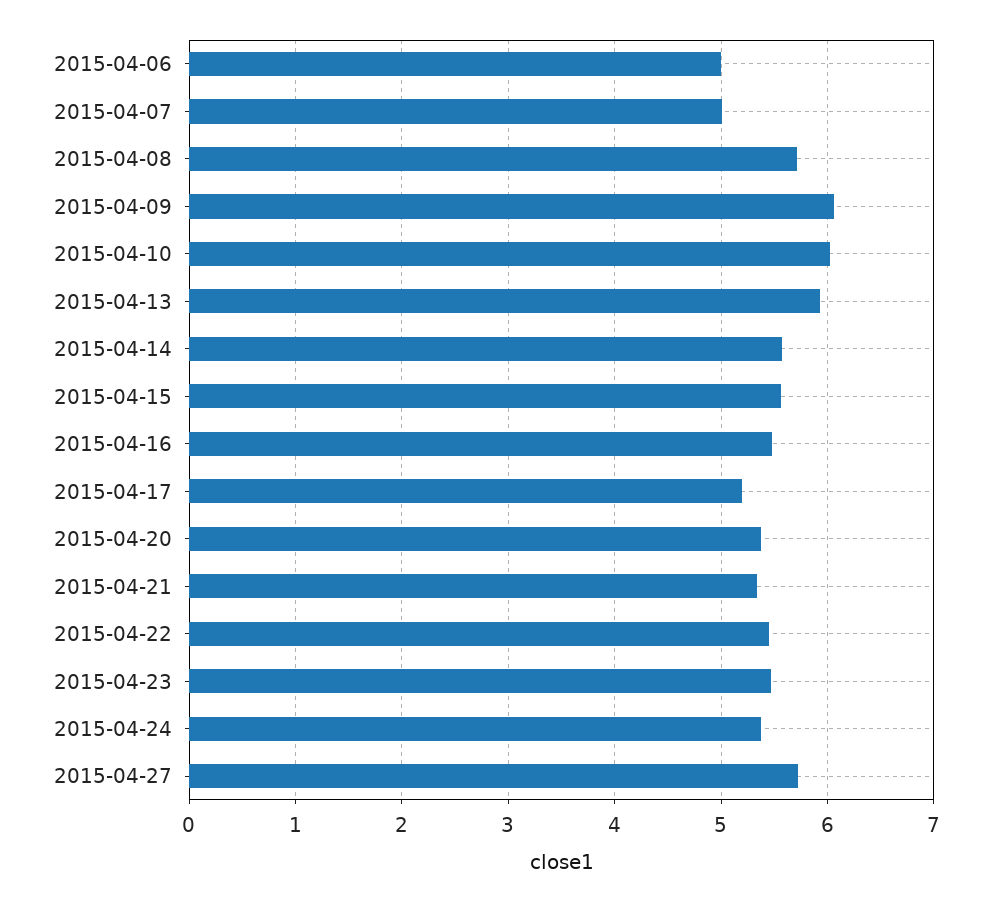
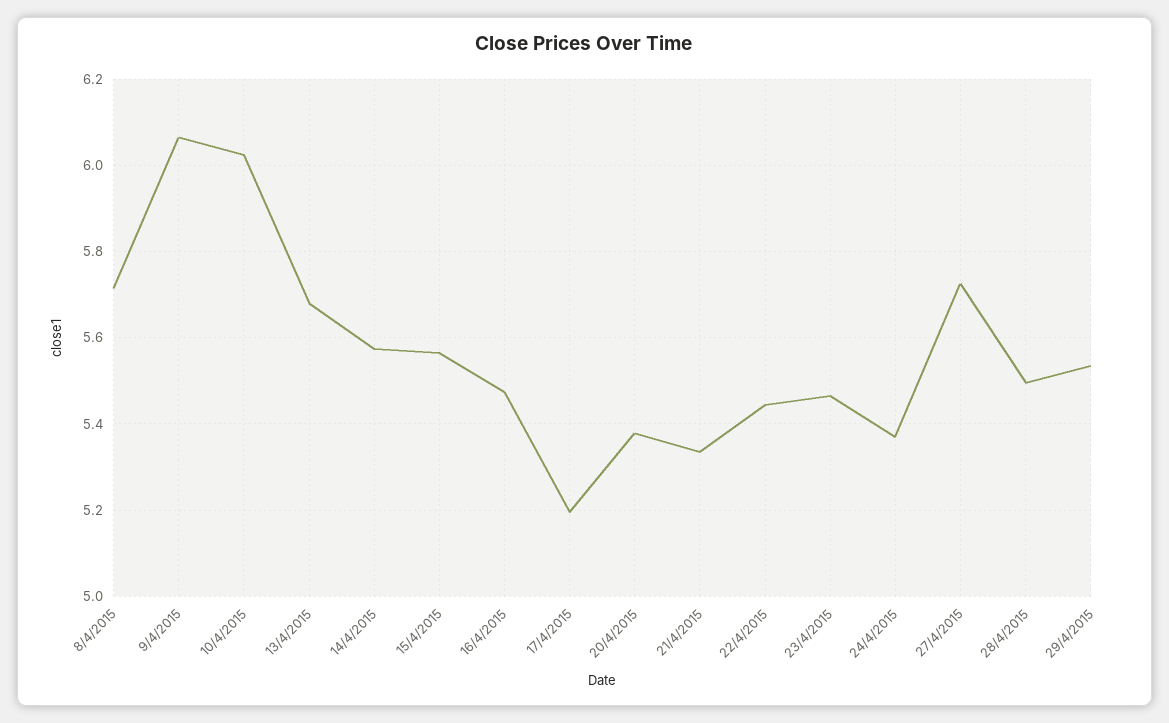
2015-04-06: 5 -> none
2015-04-07: 5 -> none
2015-04-13: 5.9 -> 5.68
28/4/2015: none -> 5.5
29/4/2015: none -> 5.54

